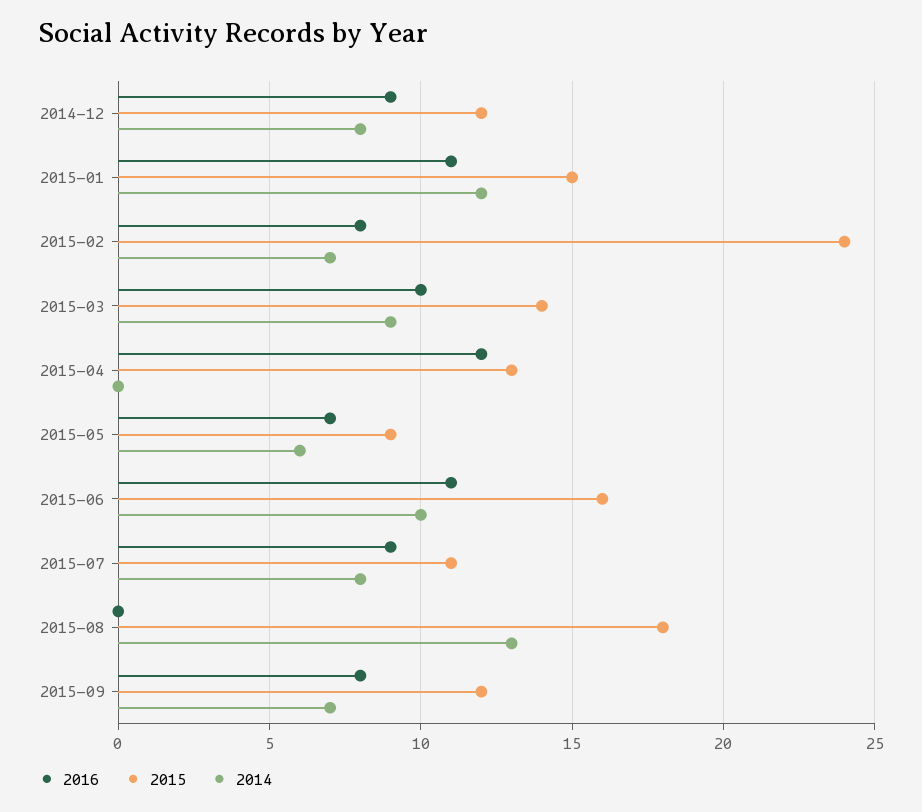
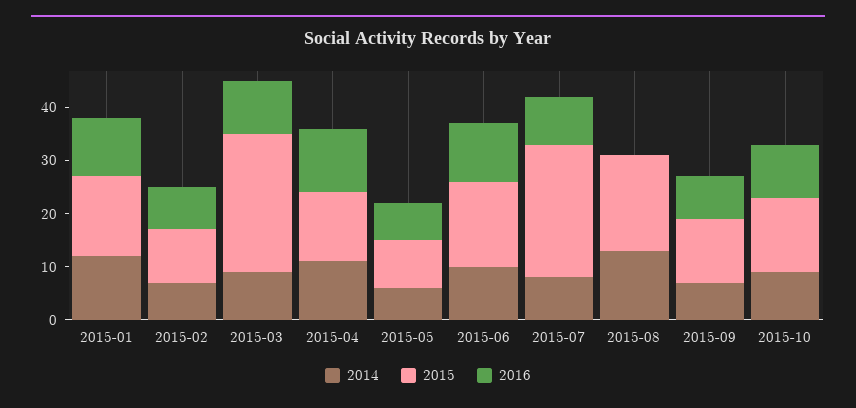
2016, 2014-12: 9 -> none
2015, 2014-12: 12 -> none
2014, 2014-12: 8 -> none
2015, 2015-02: 24 -> 10
2015, 2015-03: 14 -> 25
2014, 2015-04: 0 -> 10
2015, 2015-07: 11 -> 25
2014, 2015-10: none -> 10
2015, 2015-10: none -> 15
2016, 2015-10: none -> 10

